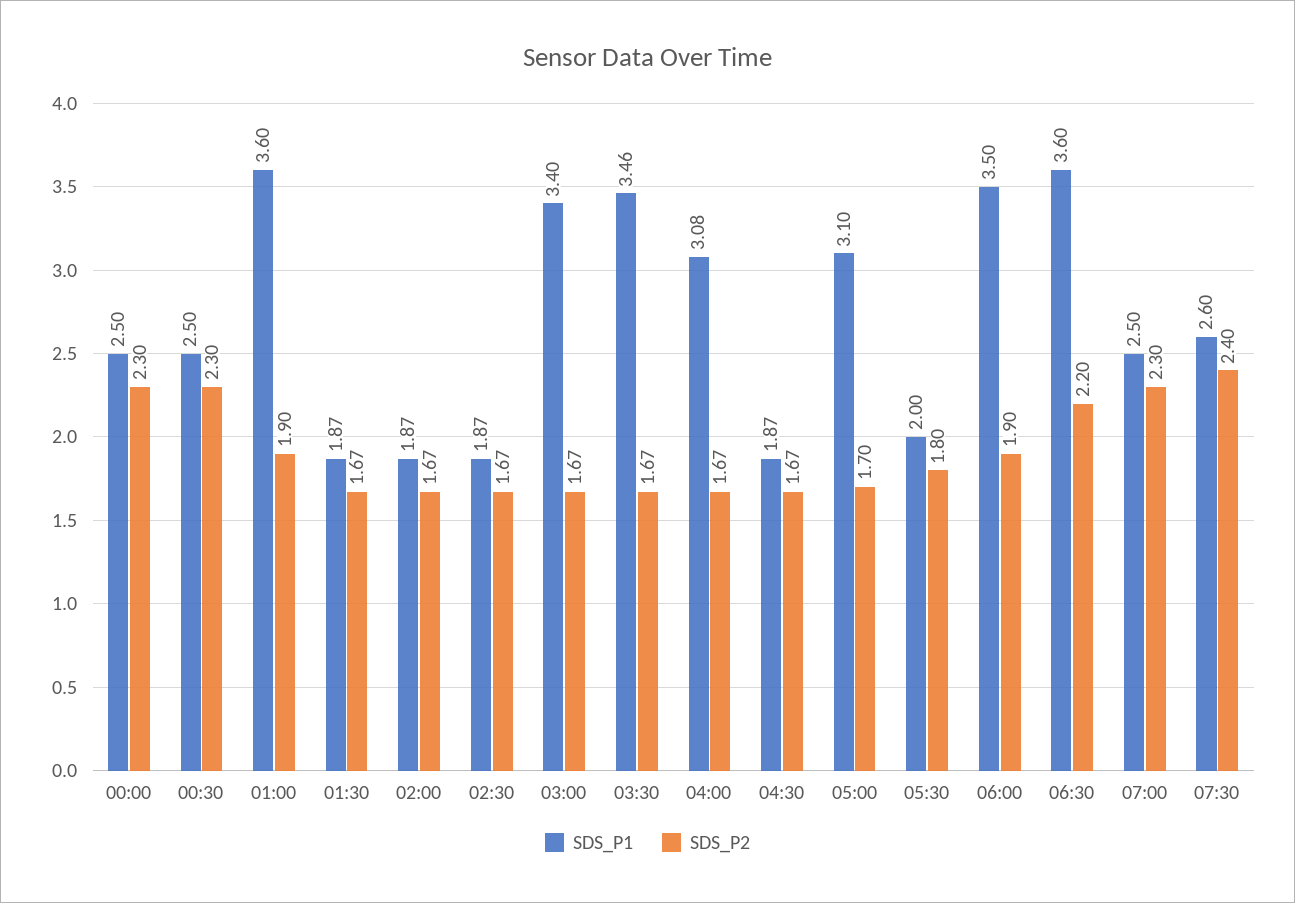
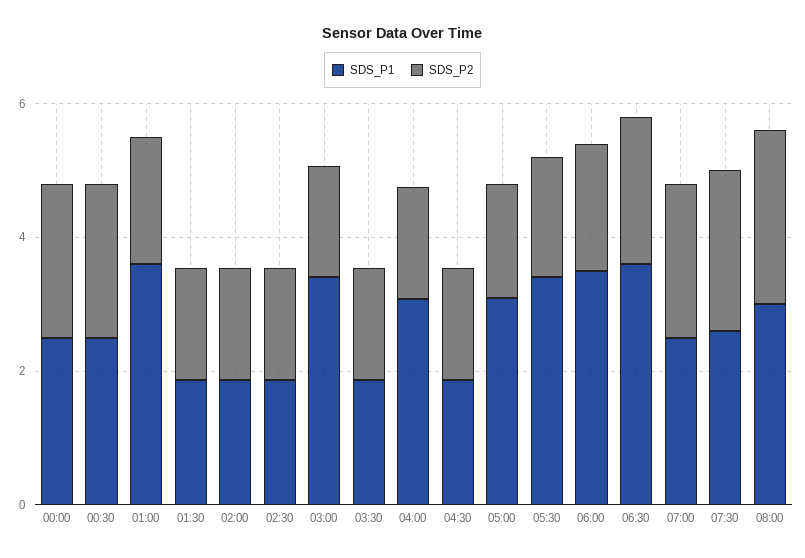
SDS_P1, 03:30: 3.46 -> 2
SDS_P1, 05:30: 2 -> 3.5
SDS_P1, 08:00: none -> 3
SDS_P2, 08:00: none -> 2.5

